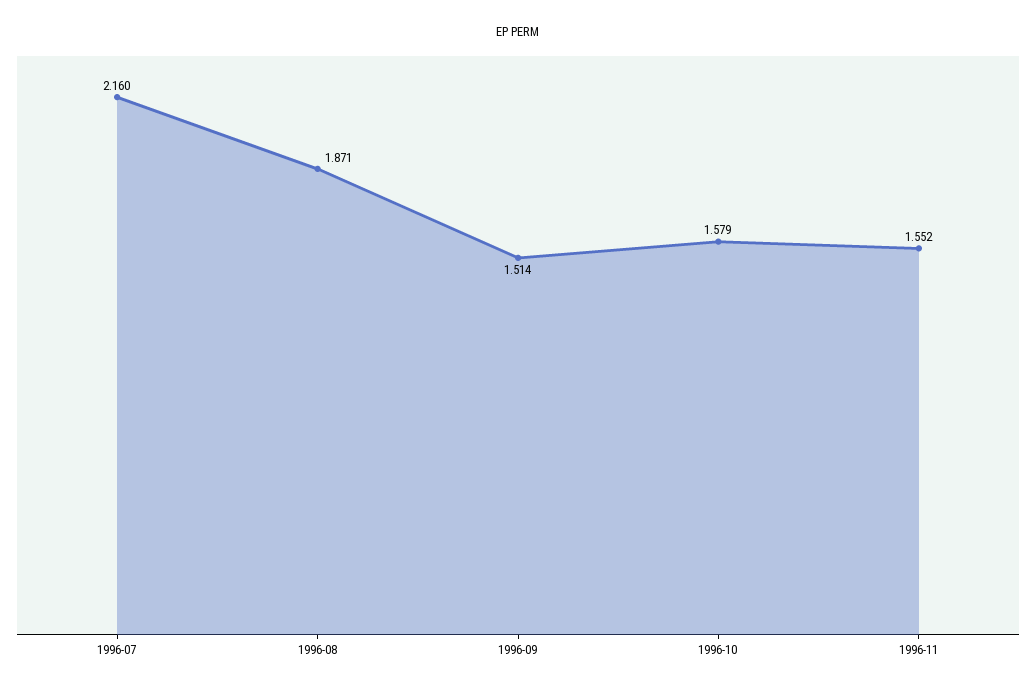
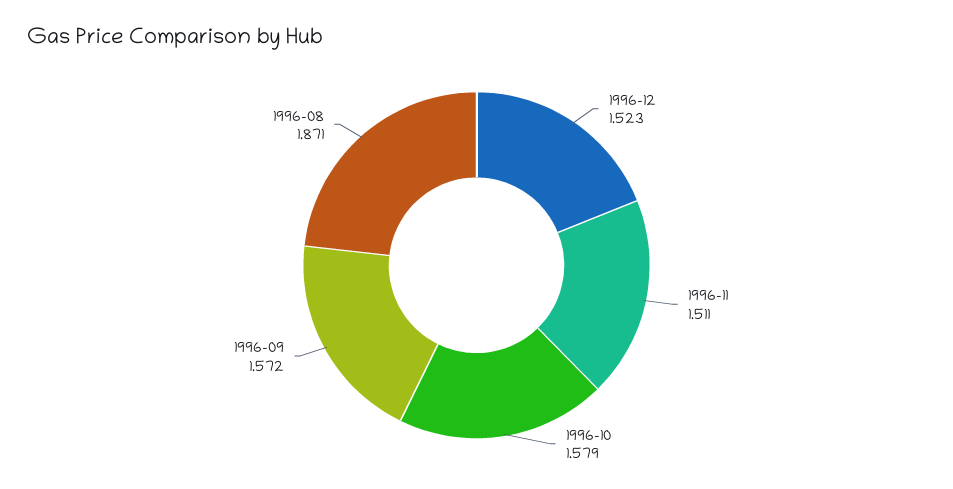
1996-07: 2.16 -> none
1996-09: 1.514 -> 1.572
1996-11: 1.552 -> 1.511
1996-12: none -> 1.523

